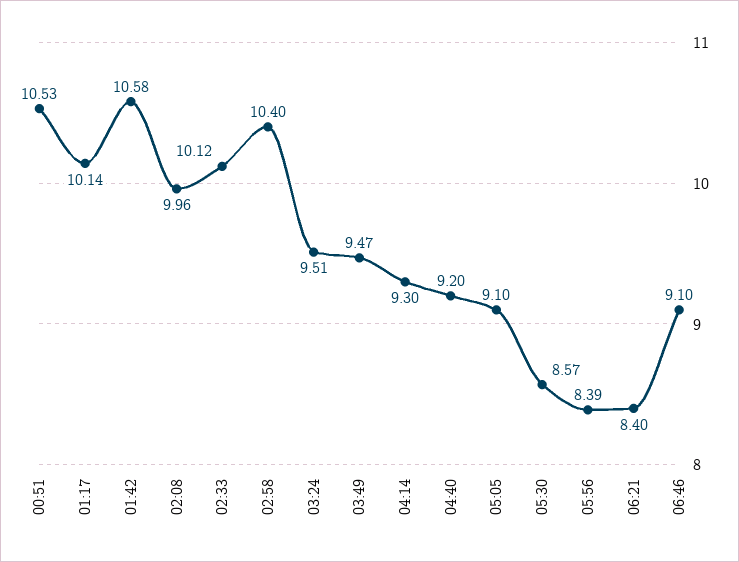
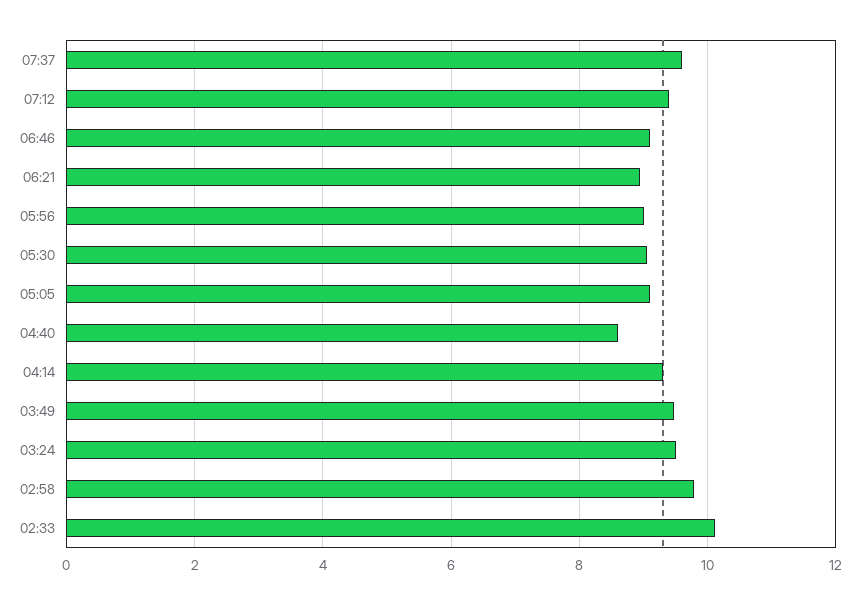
00:51: 10.53 -> none
01:17: 10.14 -> none
01:42: 10.58 -> none
02:08: 9.96 -> none
02:58: 10.4 -> 9.8
04:40: 9.2 -> 8.6
05:30: 8.57 -> 9
05:56: 8.39 -> 9
06:21: 8.4 -> 9
07:37: none -> 9.6
07:12: none -> 9.4

